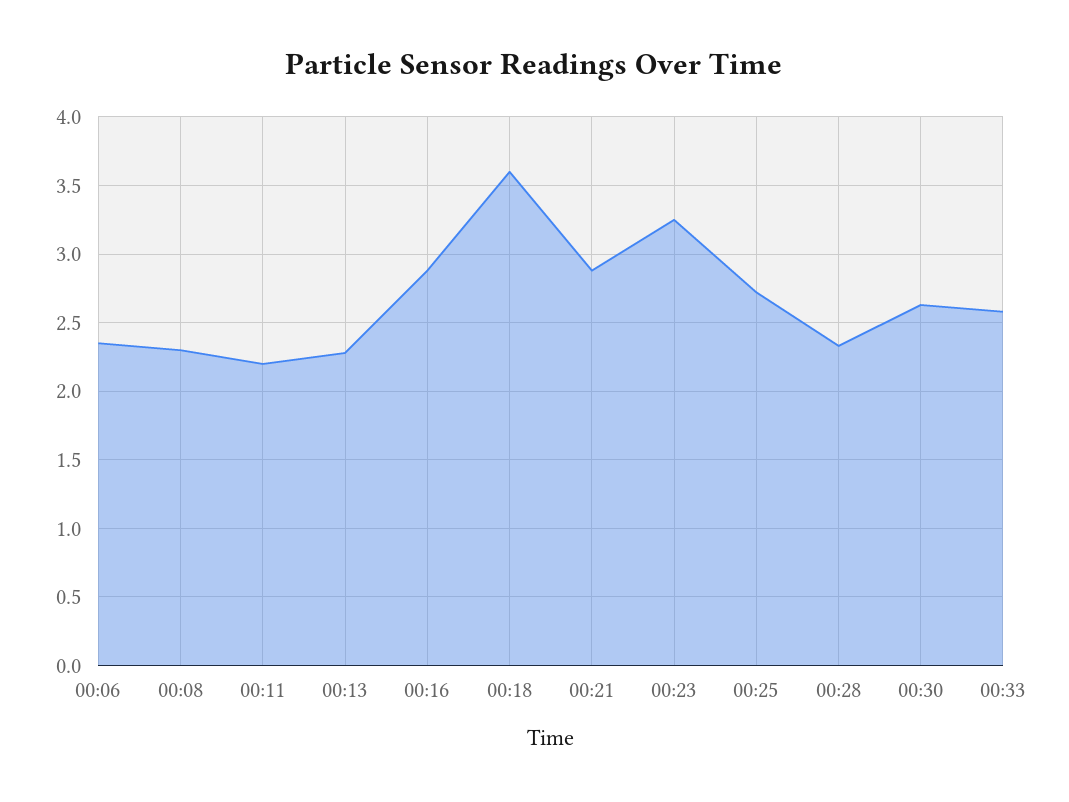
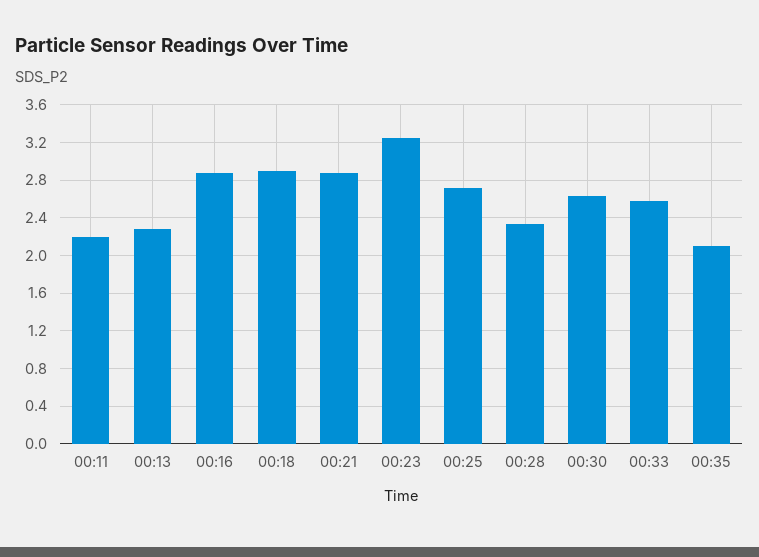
00:06: 2.35 -> none
00:08: 2.3 -> none
00:18: 3.6 -> 2.9
00:35: none -> 2.1

